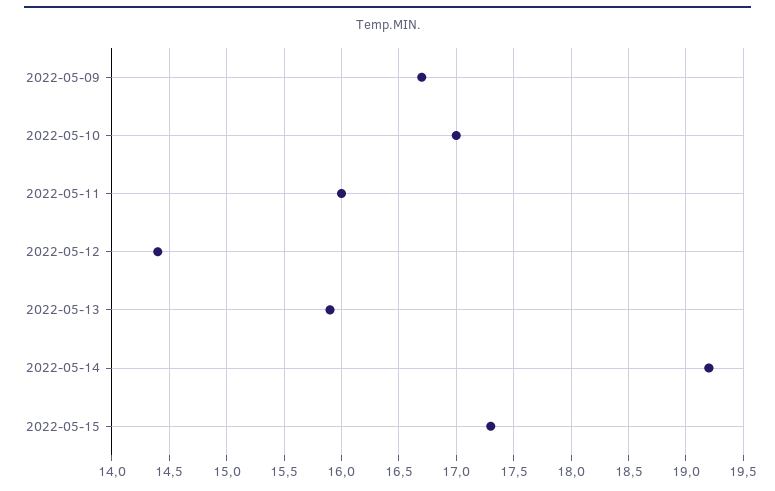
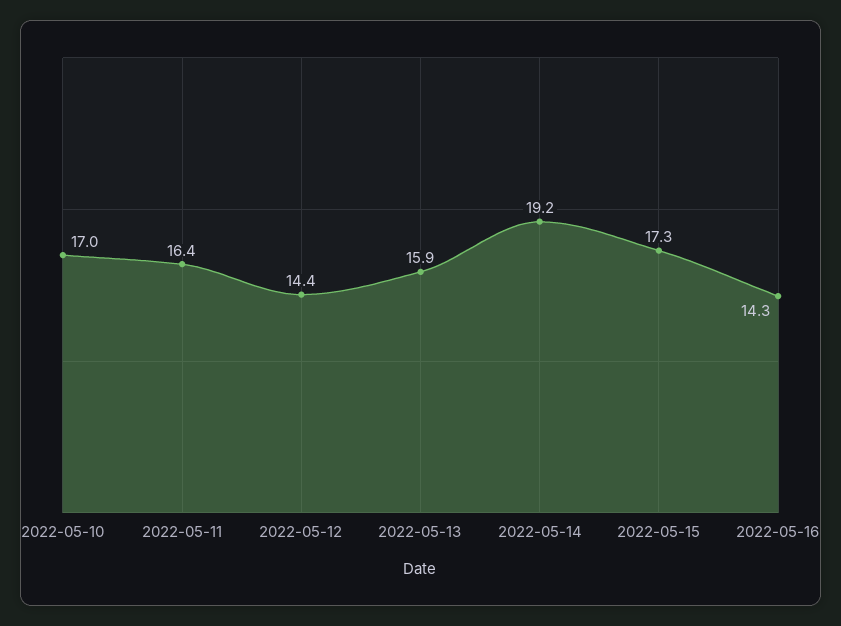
2022-05-09: 16.7 -> none
2022-05-11: 16 -> 16.4
2022-05-16: none -> 14.3

